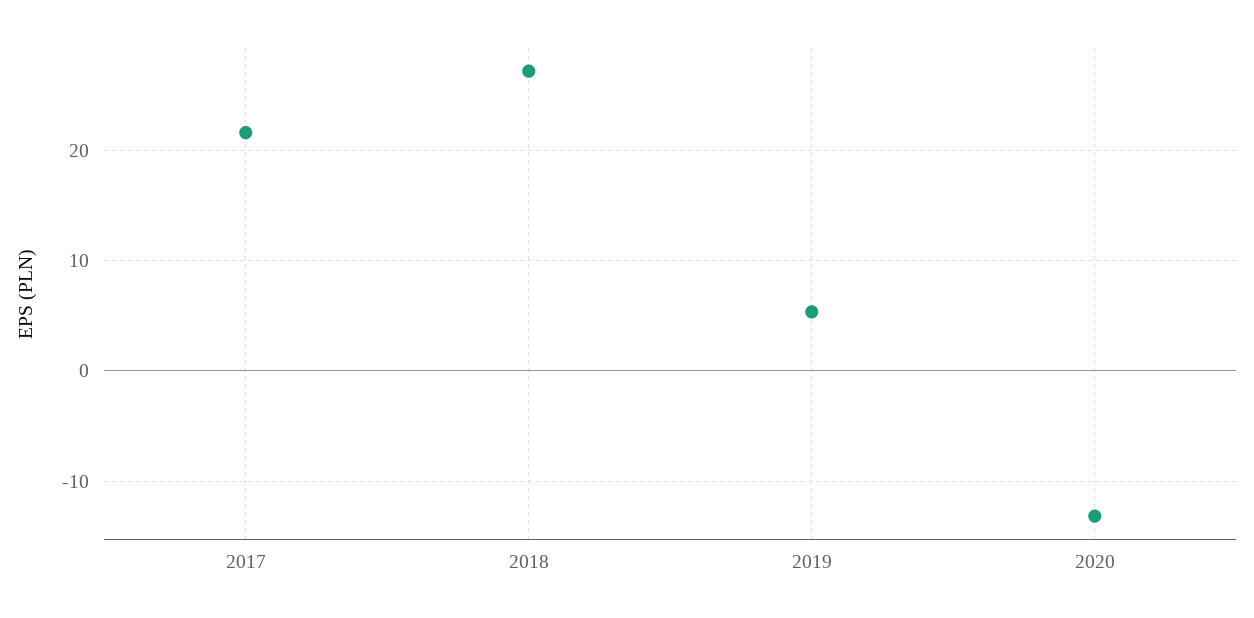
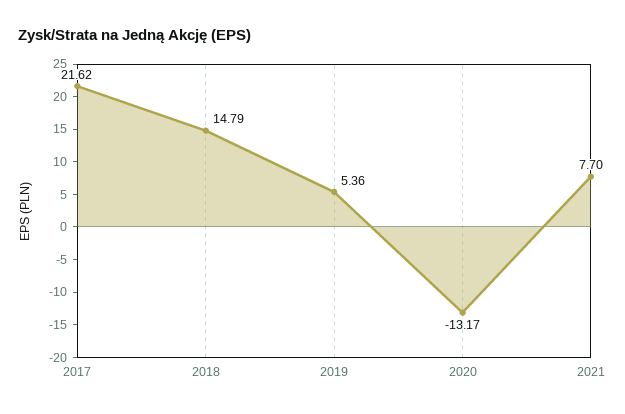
2018: 27 -> 14.79
2021: none -> 7.7

